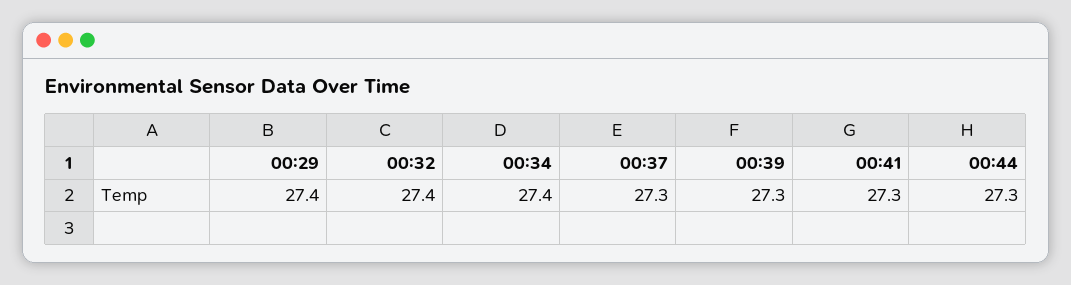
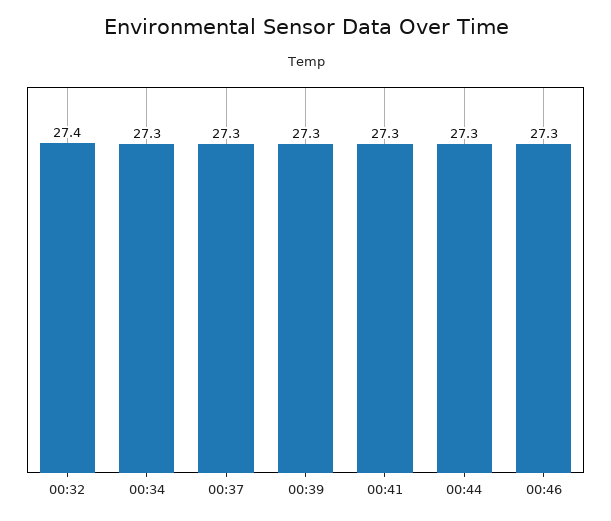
00:29: 27.4 -> none
00:34: 27.4 -> 27.3
00:46: none -> 27.3

